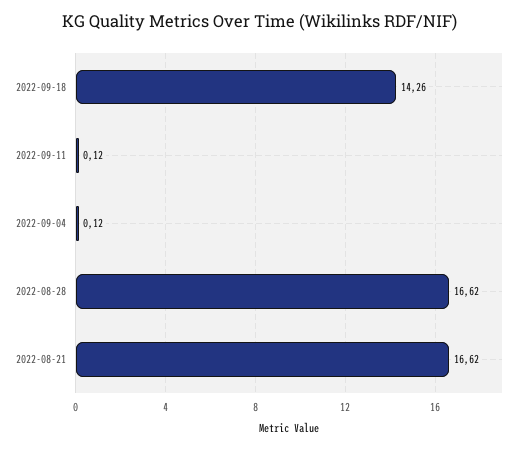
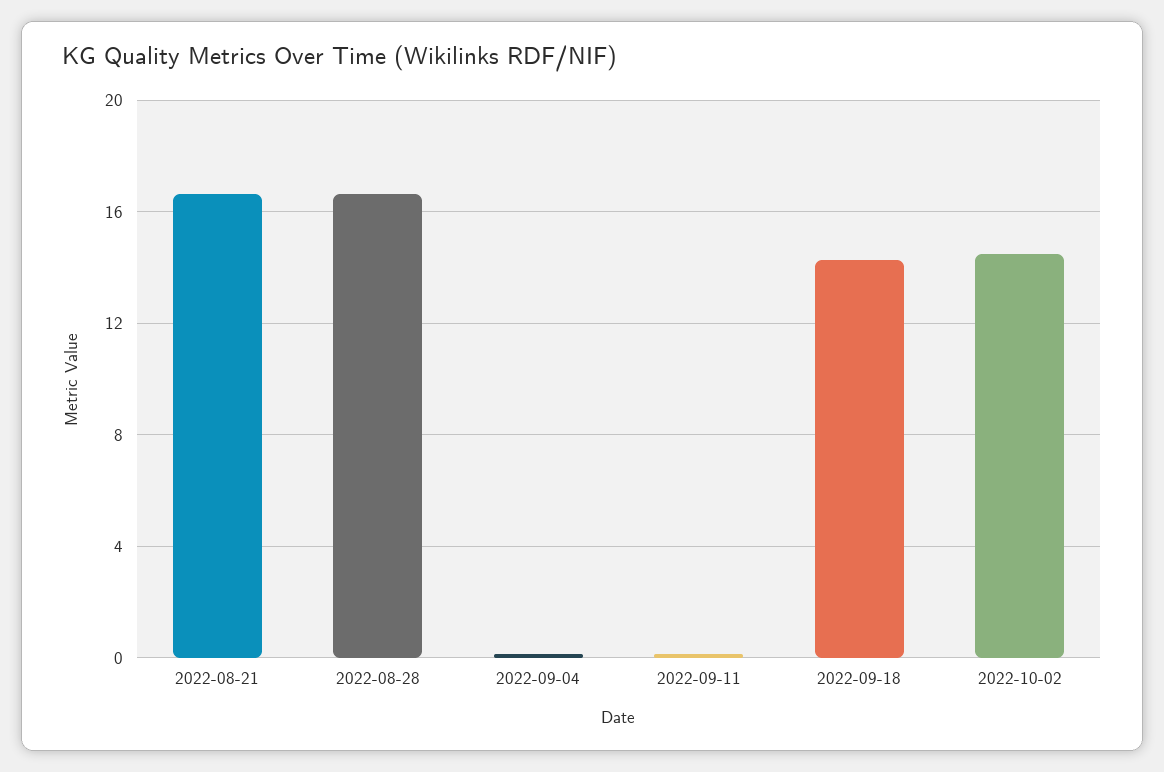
2022-10-02: none -> 14.5

